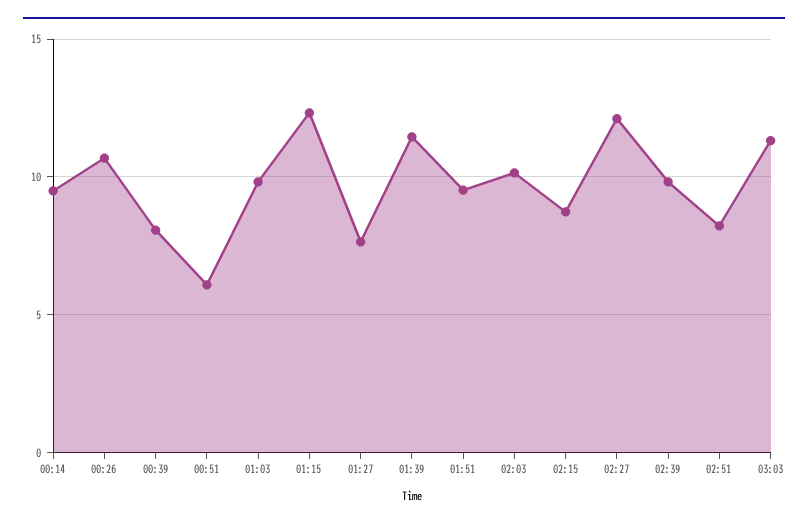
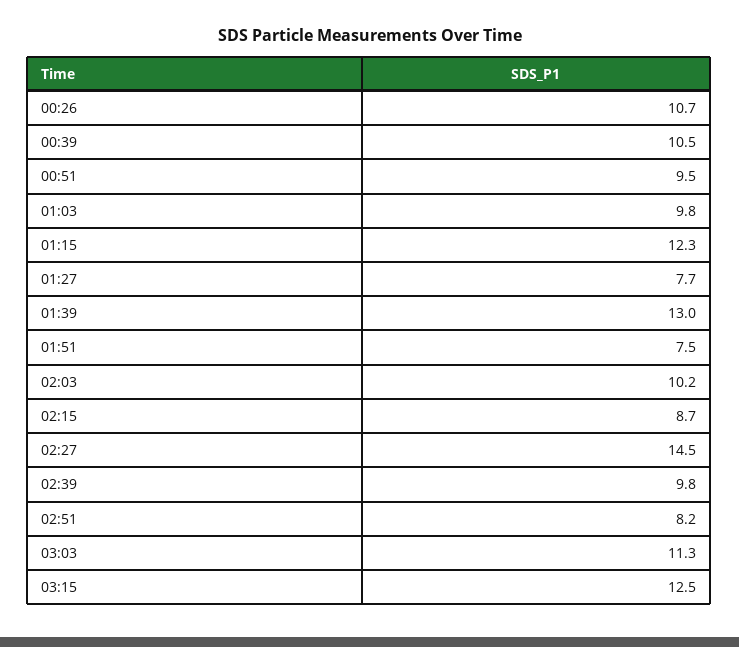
00:14: 9.5 -> none
00:39: 8 -> 10.5
00:51: 6 -> 9.5
01:39: 11.5 -> 13
01:51: 9.5 -> 7.5
02:27: 12 -> 14.5
03:15: none -> 12.5

